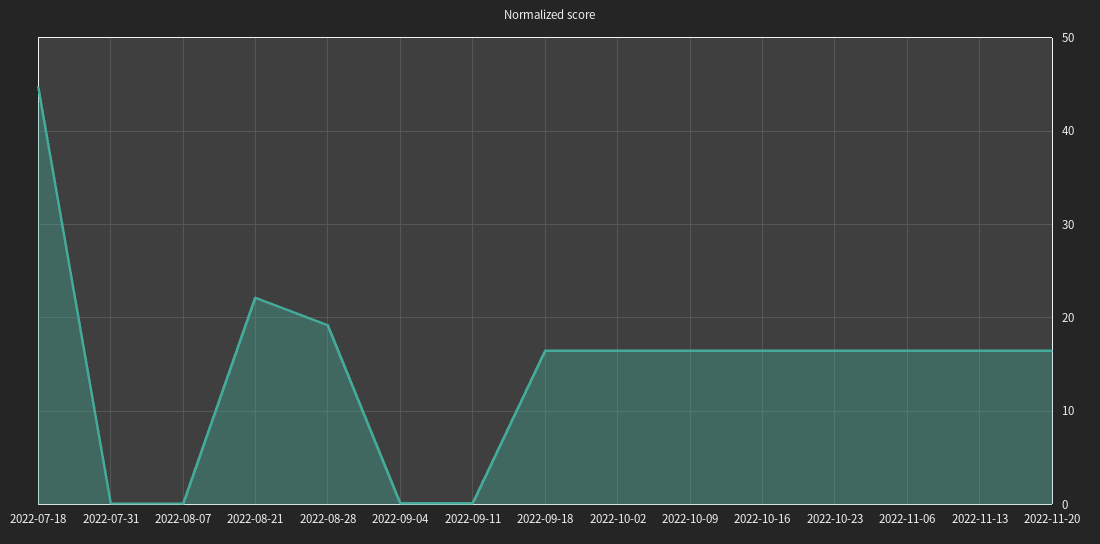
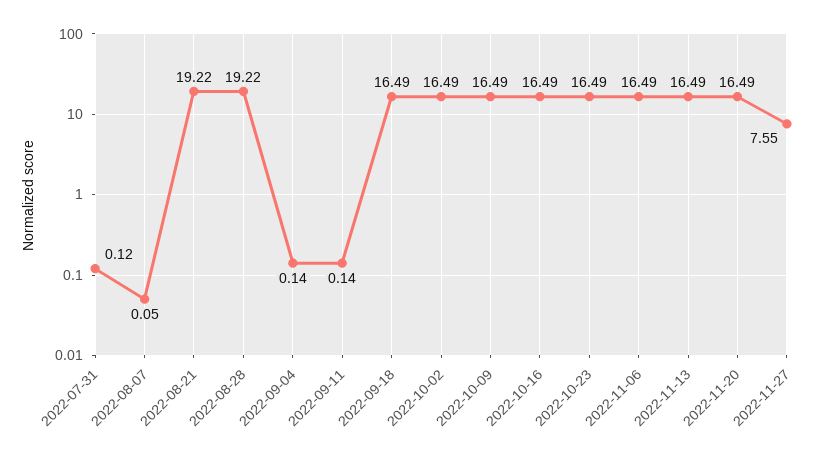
2022-07-18: 45 -> none
2022-08-21: 22 -> 19.22
2022-11-27: none -> 7.55

